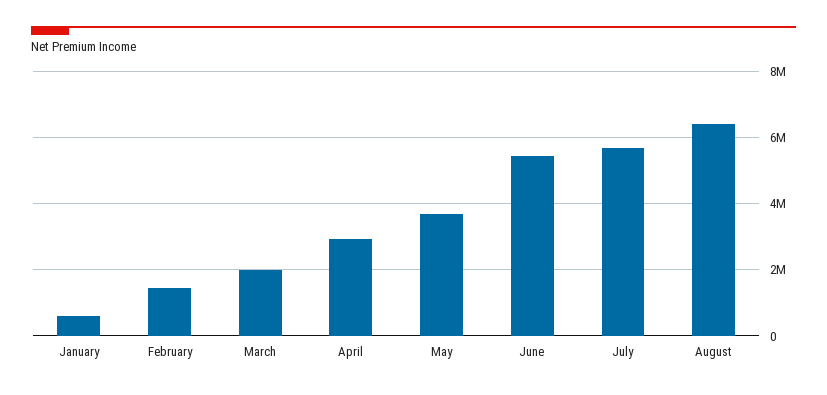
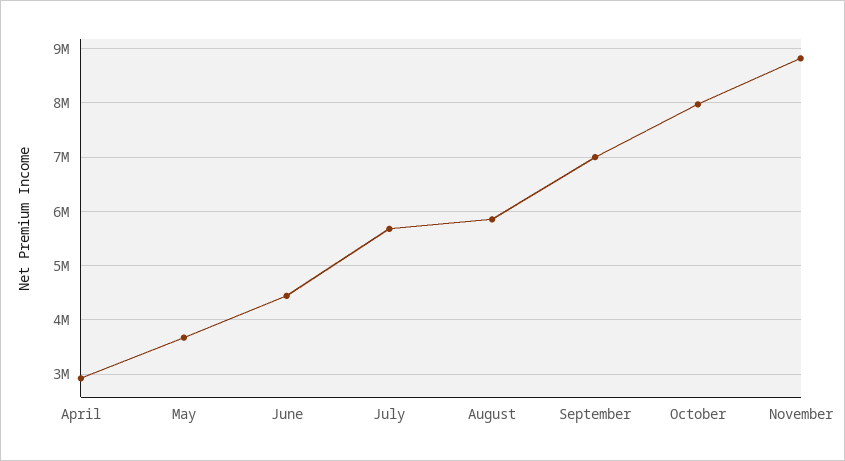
January: 600000 -> none
February: 1400000 -> none
March: 2000000 -> none
June: 5400000 -> 4400000
August: 6400000 -> 5800000
September: none -> 7000000
October: none -> 8000000
November: none -> 8800000

